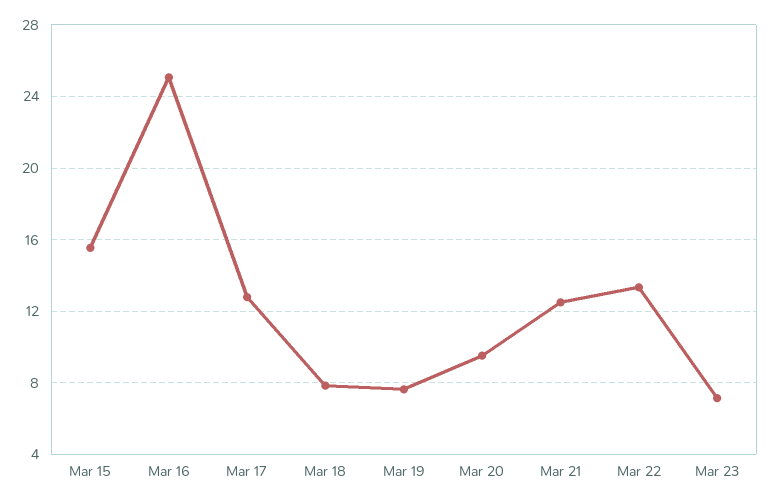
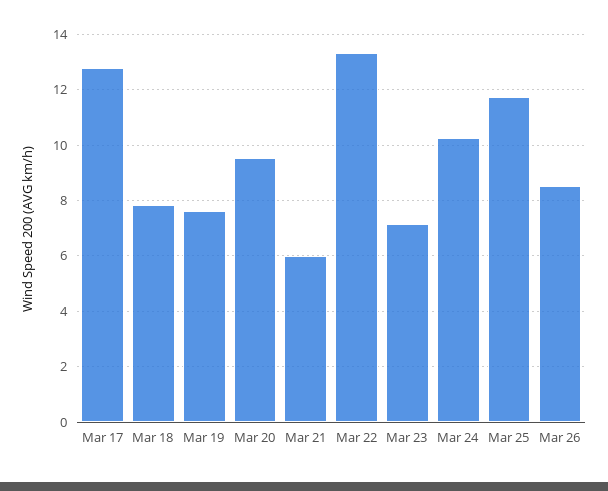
Mar 15: 15.5 -> none
Mar 16: 25 -> none
Mar 21: 12.5 -> 6
Mar 24: none -> 10.25
Mar 25: none -> 11.75
Mar 26: none -> 8.5

